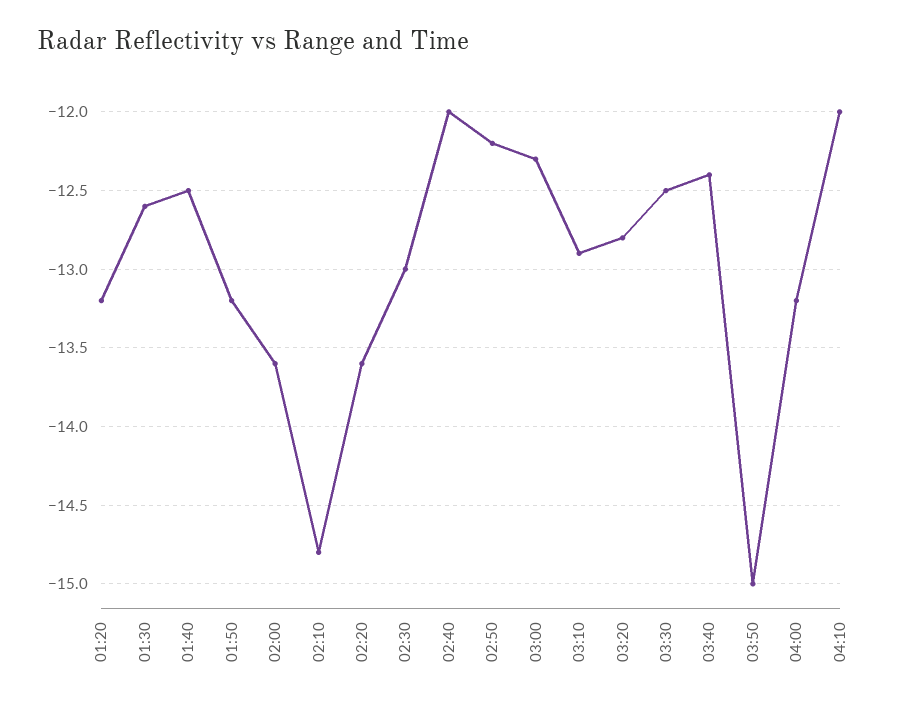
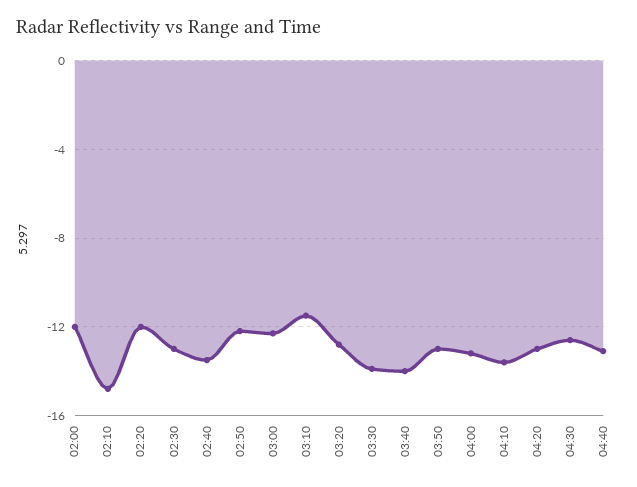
01:20: -13.2 -> none
01:30: -12.6 -> none
01:40: -12.5 -> none
01:50: -13.2 -> none
02:00: -13.6 -> -12
02:20: -13.6 -> -12
02:40: -12 -> -13.5
03:10: -12.9 -> -11.5
03:30: -12.5 -> -14
03:40: -12.4 -> -14
03:50: -15 -> -13
04:10: -12 -> -13.5
04:20: none -> -13
04:30: none -> -12.5
04:40: none -> -13

